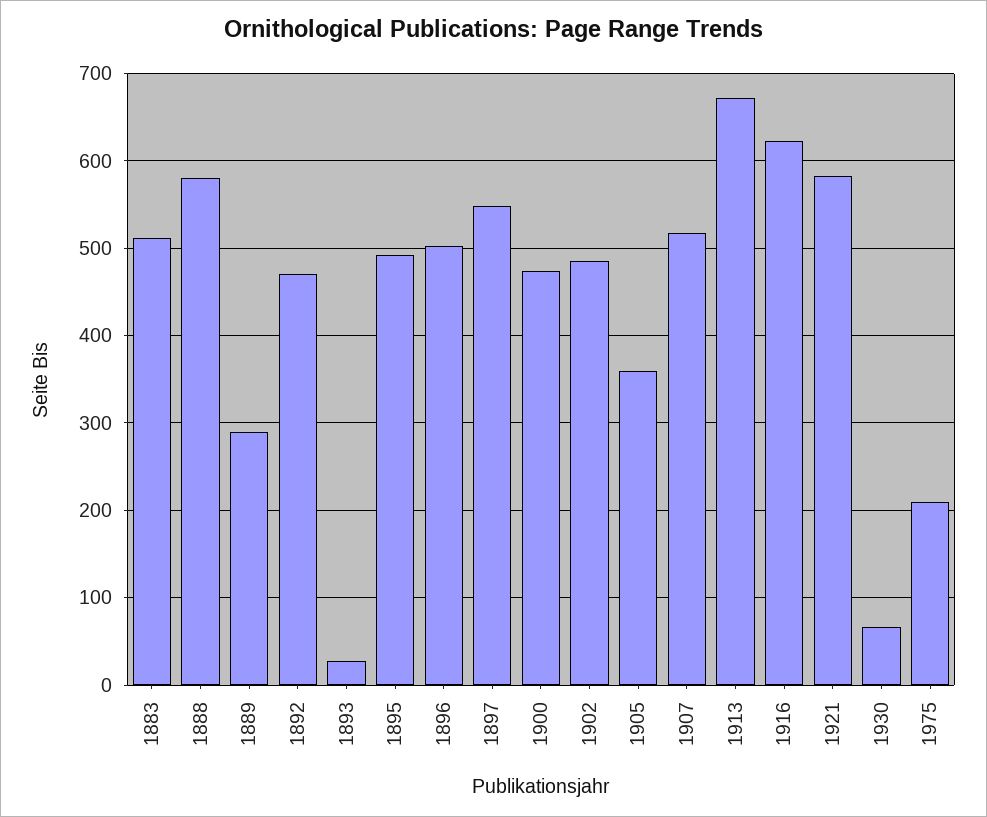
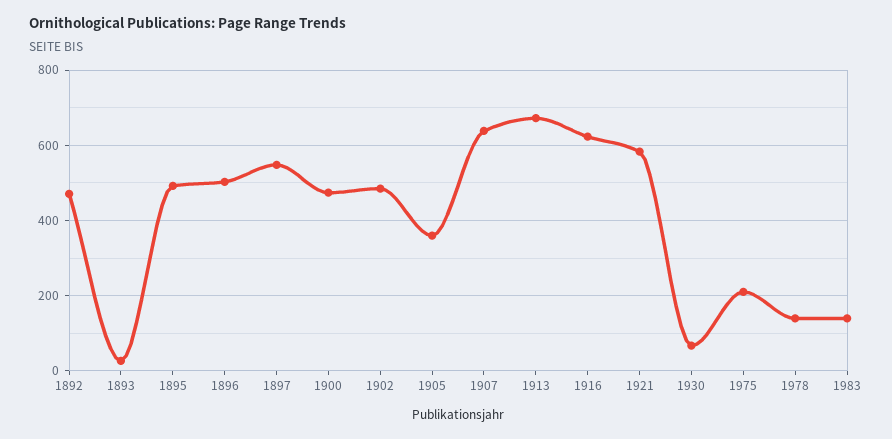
1883: 510 -> none
1888: 580 -> none
1889: 290 -> none
1907: 520 -> 640
1978: none -> 140
1983: none -> 140

